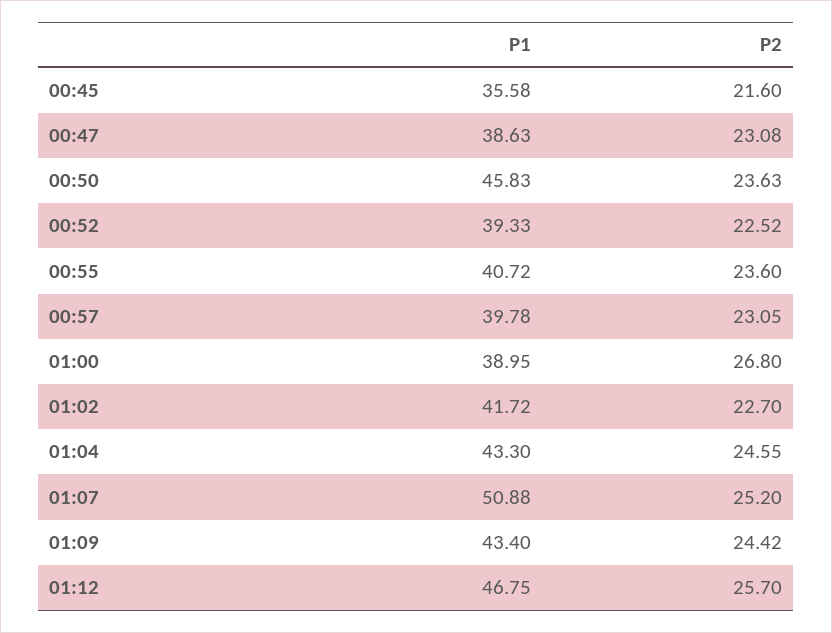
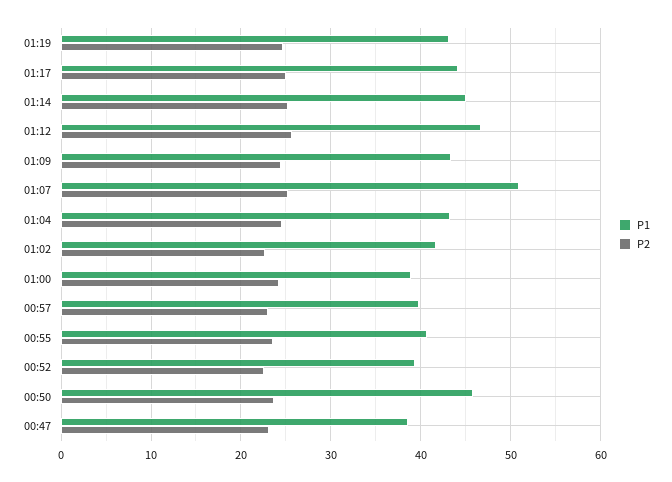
P1, 00:45: 35.58 -> none
P2, 00:45: 21.6 -> none
P2, 01:00: 26.8 -> 24
P1, 01:19: none -> 43
P2, 01:19: none -> 25
P1, 01:17: none -> 44
P2, 01:17: none -> 25
P1, 01:14: none -> 45
P2, 01:14: none -> 25

